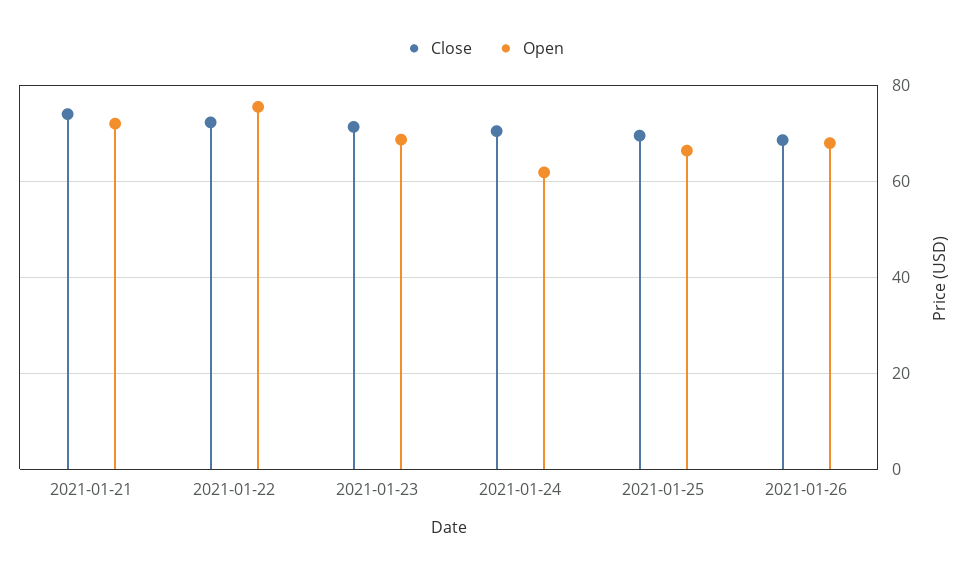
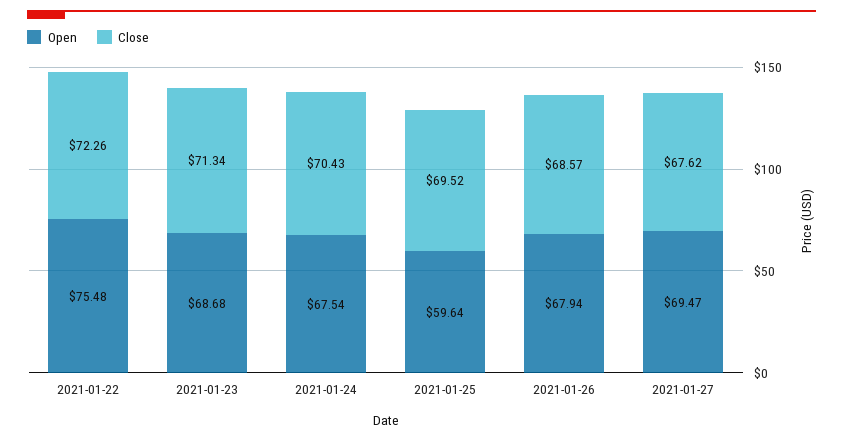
Close, 2021-01-21: 74 -> none
Open, 2021-01-21: 72 -> none
Open, 2021-01-24: 62 -> 67.54
Open, 2021-01-25: 66 -> 59.64
Open, 2021-01-27: none -> 69.47
Close, 2021-01-27: none -> 67.62

